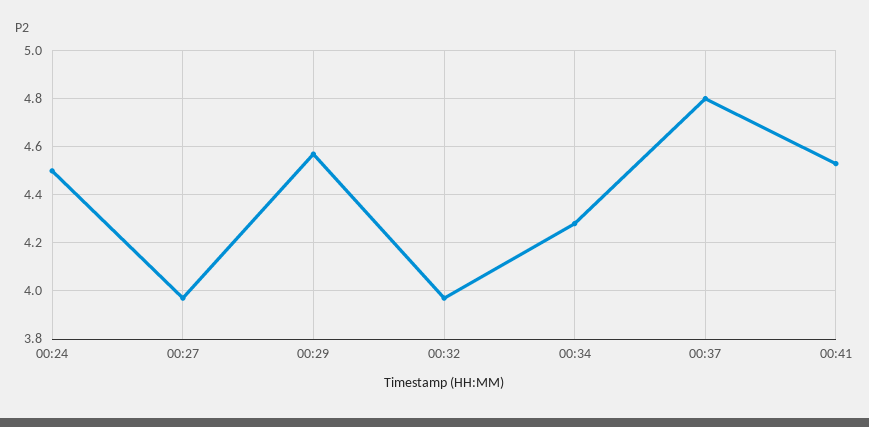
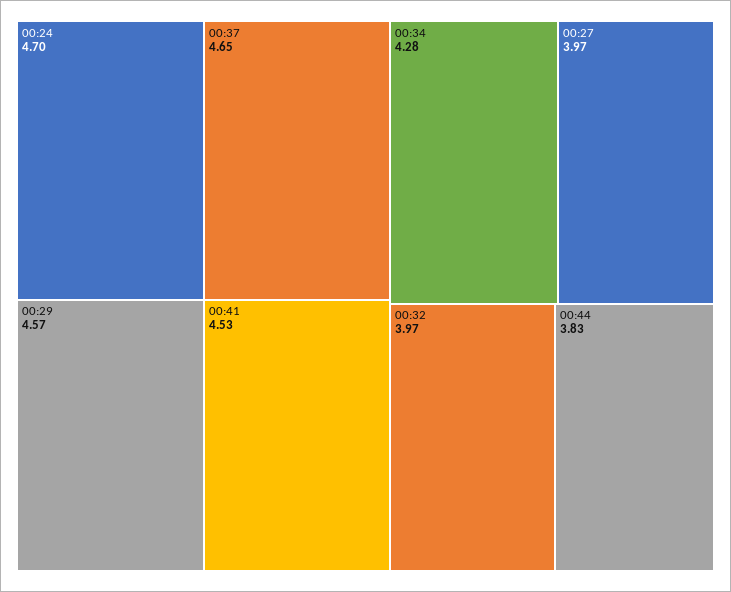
00:24: 4.5 -> 4.7
00:37: 4.8 -> 4.65
00:44: none -> 3.83

